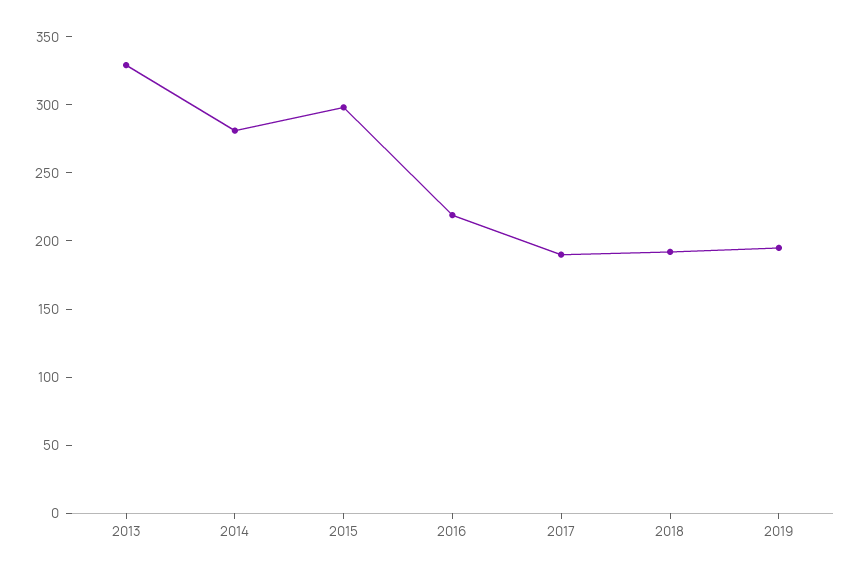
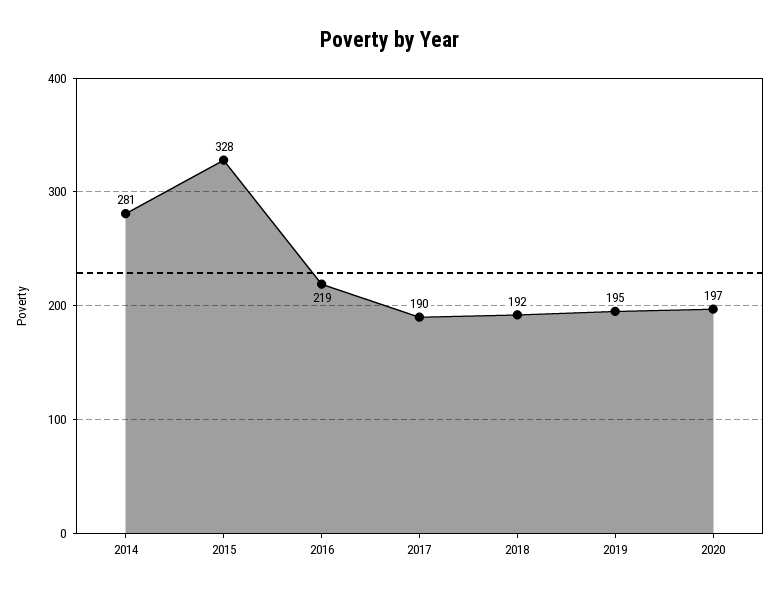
2013: 330 -> none
2015: 300 -> 328
2020: none -> 197

